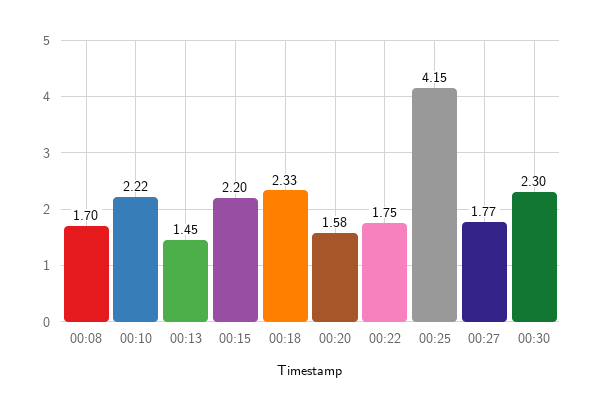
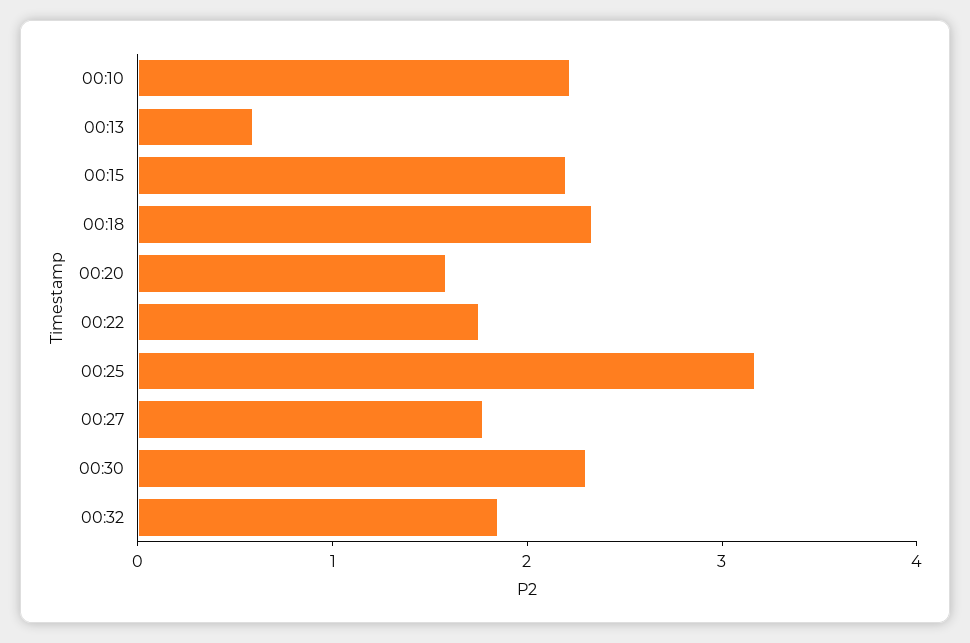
00:08: 1.7 -> none
00:13: 1.45 -> 0.6
00:25: 4.15 -> 3.2
00:32: none -> 1.8

